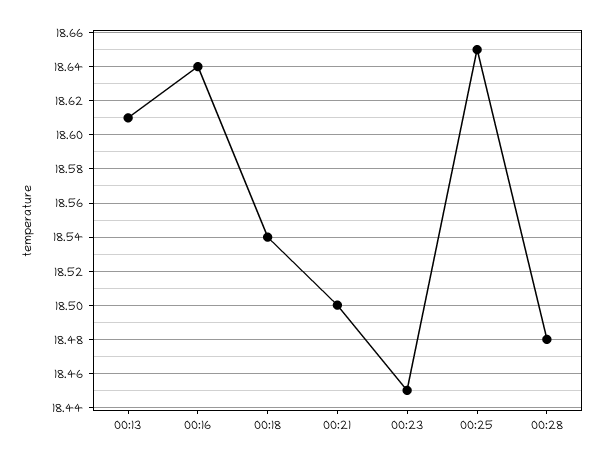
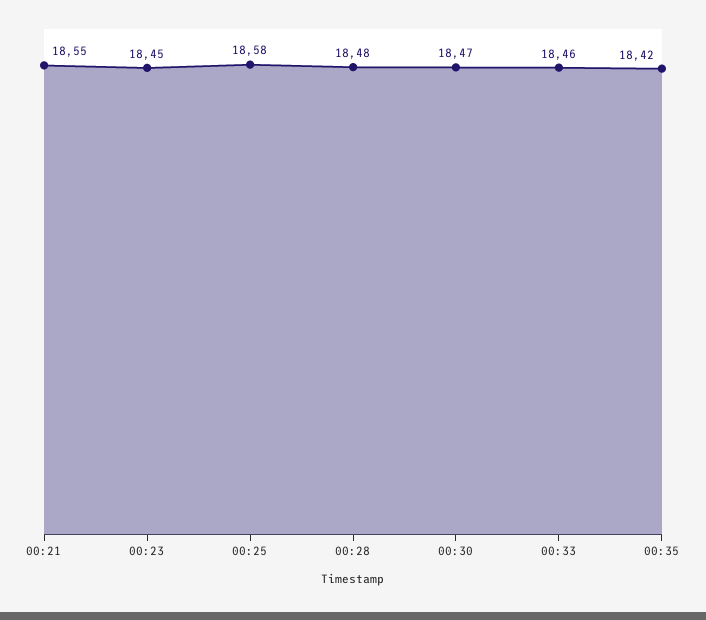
00:13: 18.61 -> none
00:16: 18.64 -> none
00:18: 18.54 -> none
00:21: 18.5 -> 18.55
00:25: 18.65 -> 18.58
00:30: none -> 18.47
00:33: none -> 18.46
00:35: none -> 18.42

